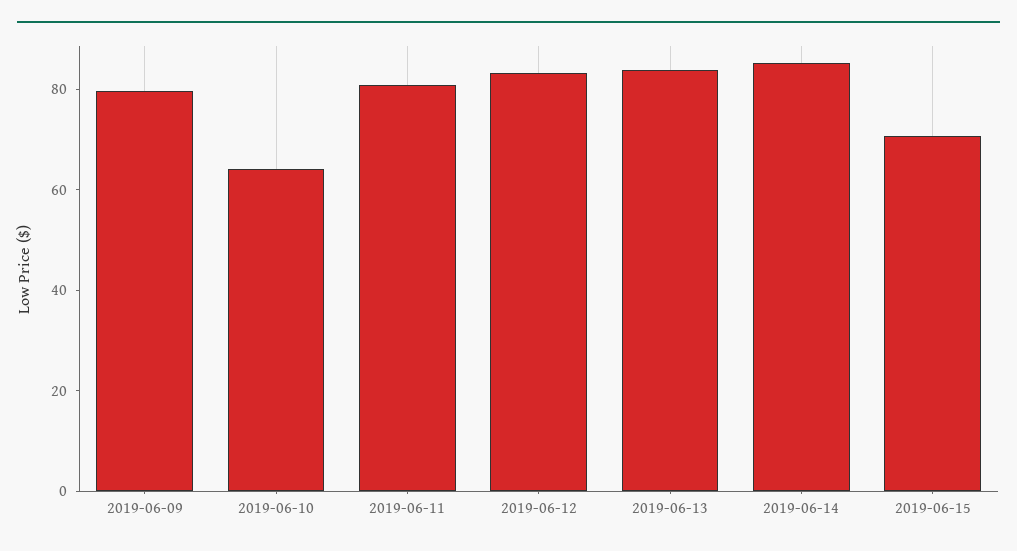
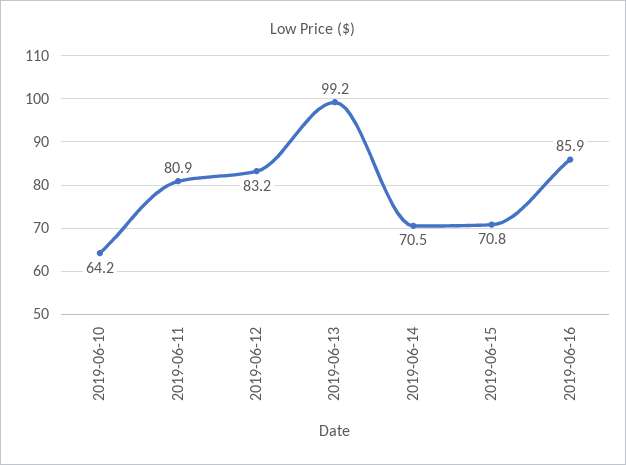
2019-06-09: 80 -> none
2019-06-13: 85 -> 99.2
2019-06-14: 85 -> 70.5
2019-06-16: none -> 85.9

